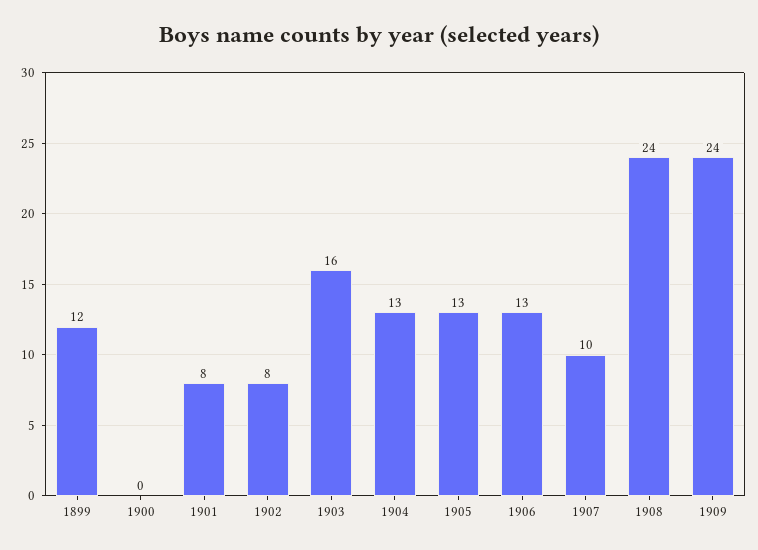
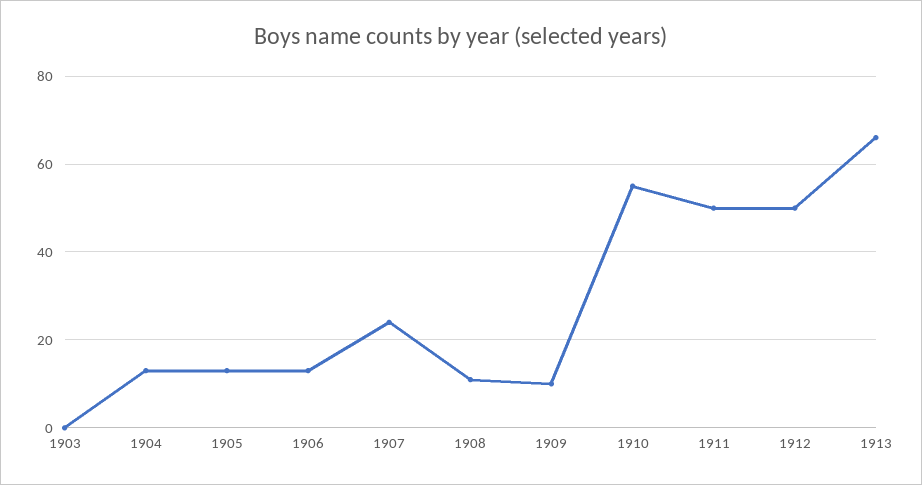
1899: 12 -> none
1900: 0 -> none
1901: 8 -> none
1902: 8 -> none
1903: 16 -> 0
1907: 10 -> 25
1908: 24 -> 10
1909: 24 -> 10
1910: none -> 55
1911: none -> 50
1912: none -> 50
1913: none -> 65

